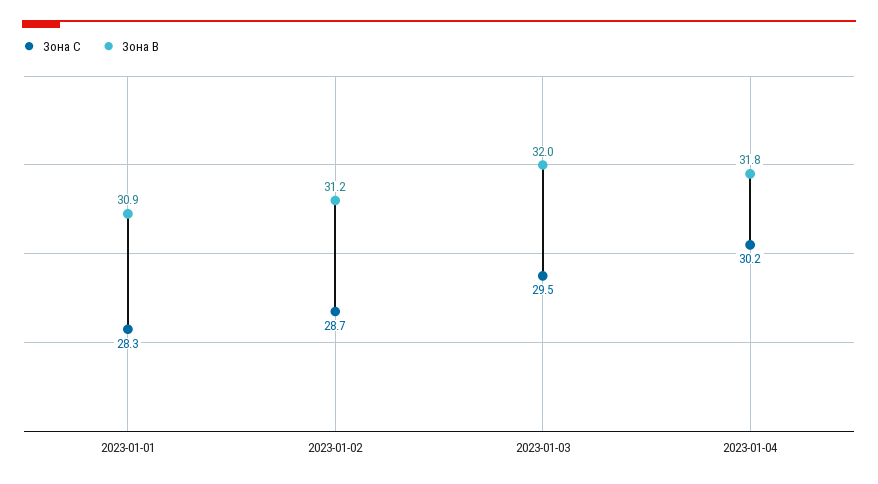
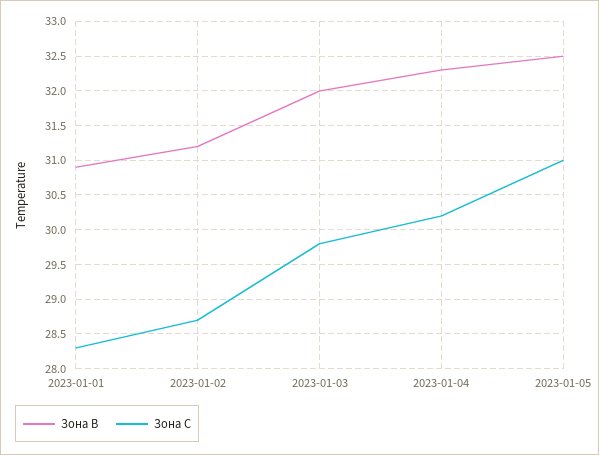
Зона C, 2023-01-03: 29.5 -> 29.8
Зона B, 2023-01-04: 31.8 -> 32.3
Зона B, 2023-01-05: none -> 32.5
Зона C, 2023-01-05: none -> 31

